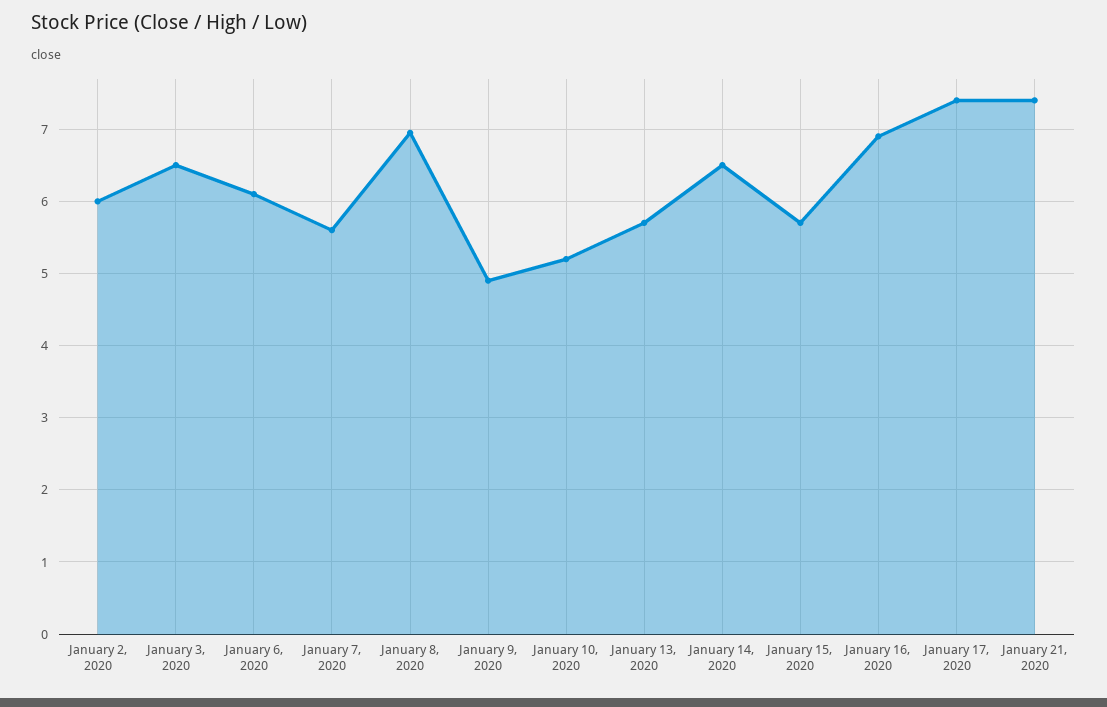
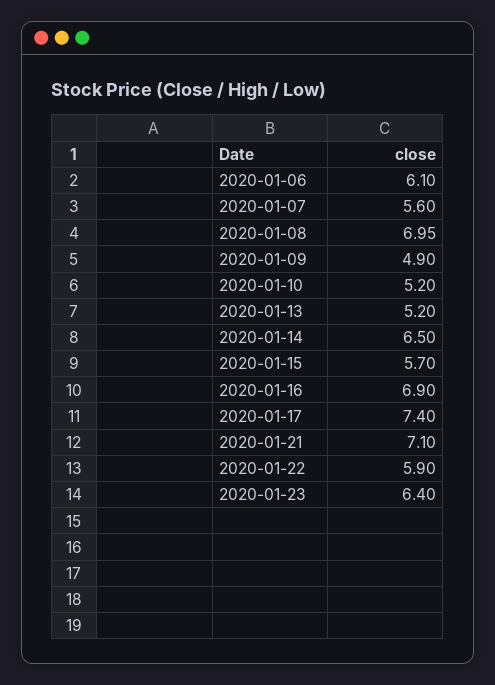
January 2, 2020: 6 -> none
January 3, 2020: 6.5 -> none
January 13, 2020: 5.7 -> 5.2
January 21, 2020: 7.4 -> 7.1
2020-01-22: none -> 5.9
2020-01-23: none -> 6.4

